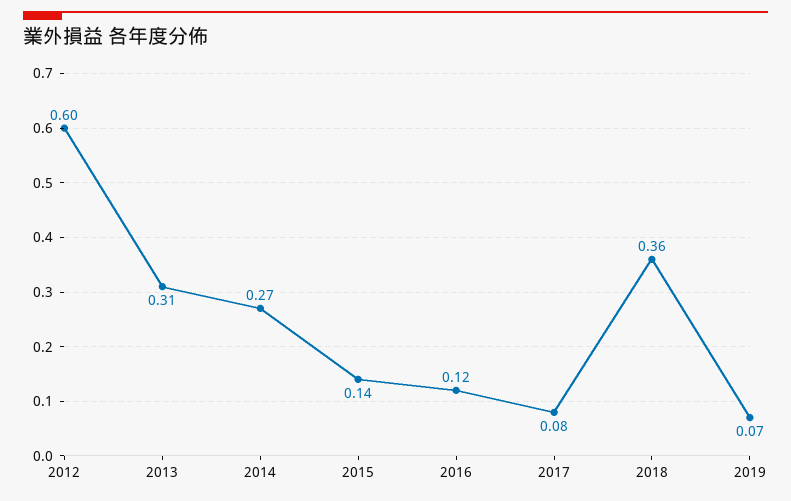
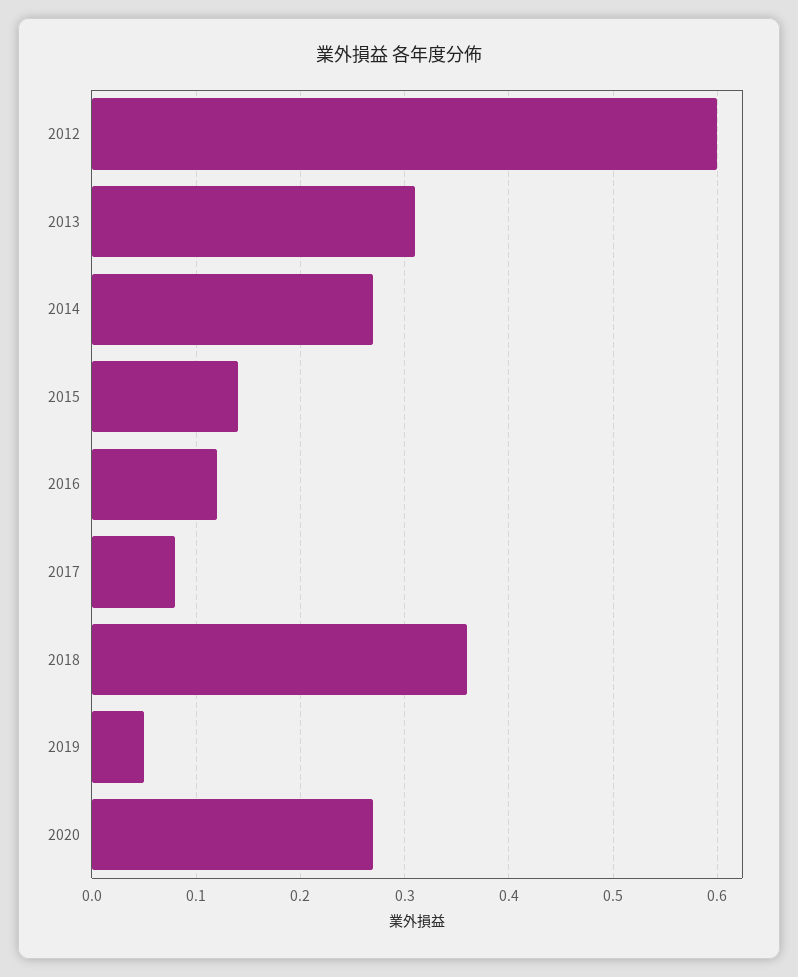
2019: 0.07 -> 0.05
2020: none -> 0.27

